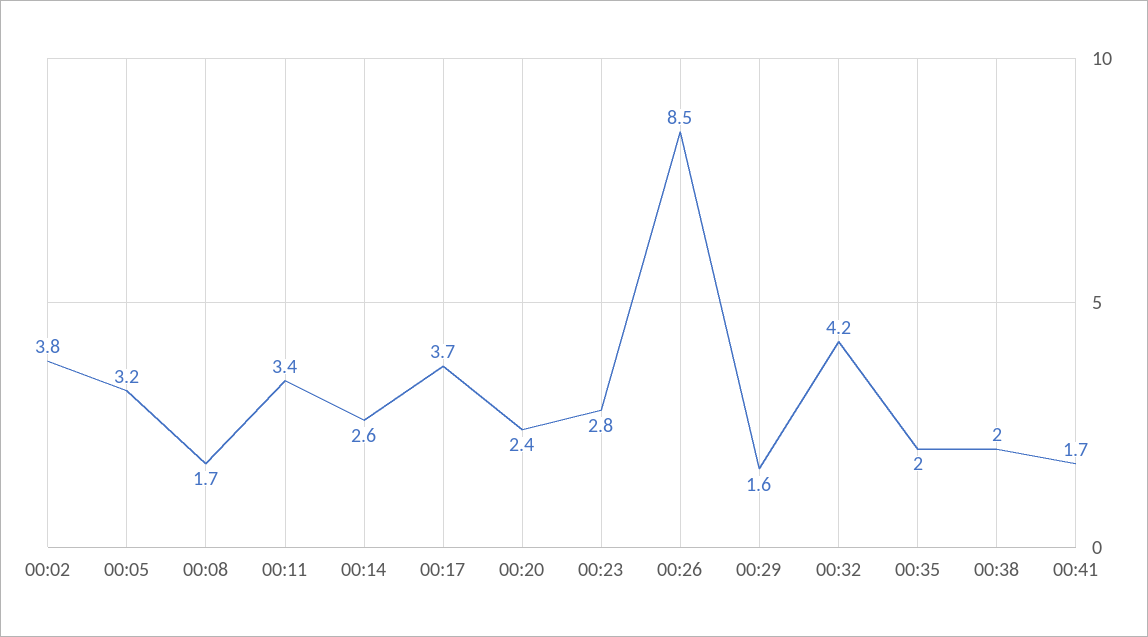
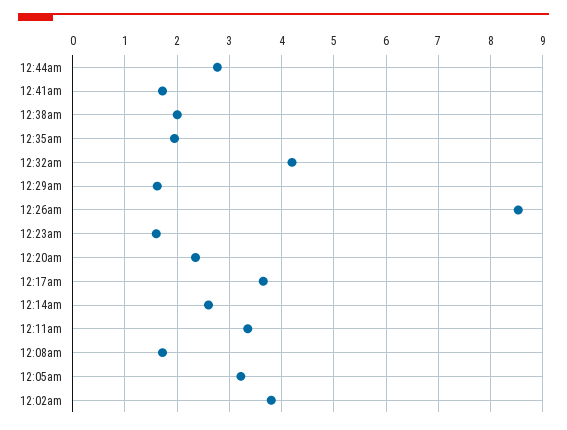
00:23: 2.8 -> 1.6
12:44am: none -> 2.8

